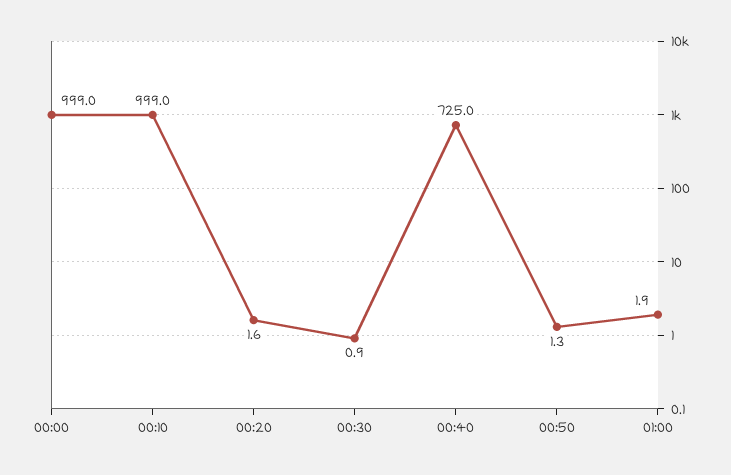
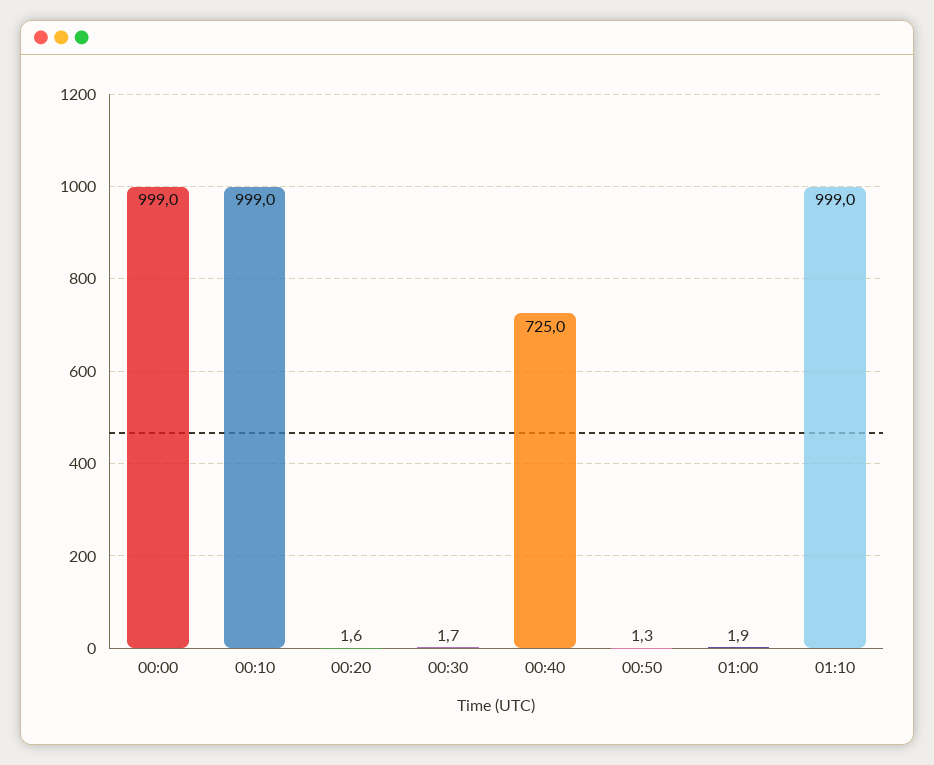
00:30: 0.9 -> 1.7
01:10: none -> 999

